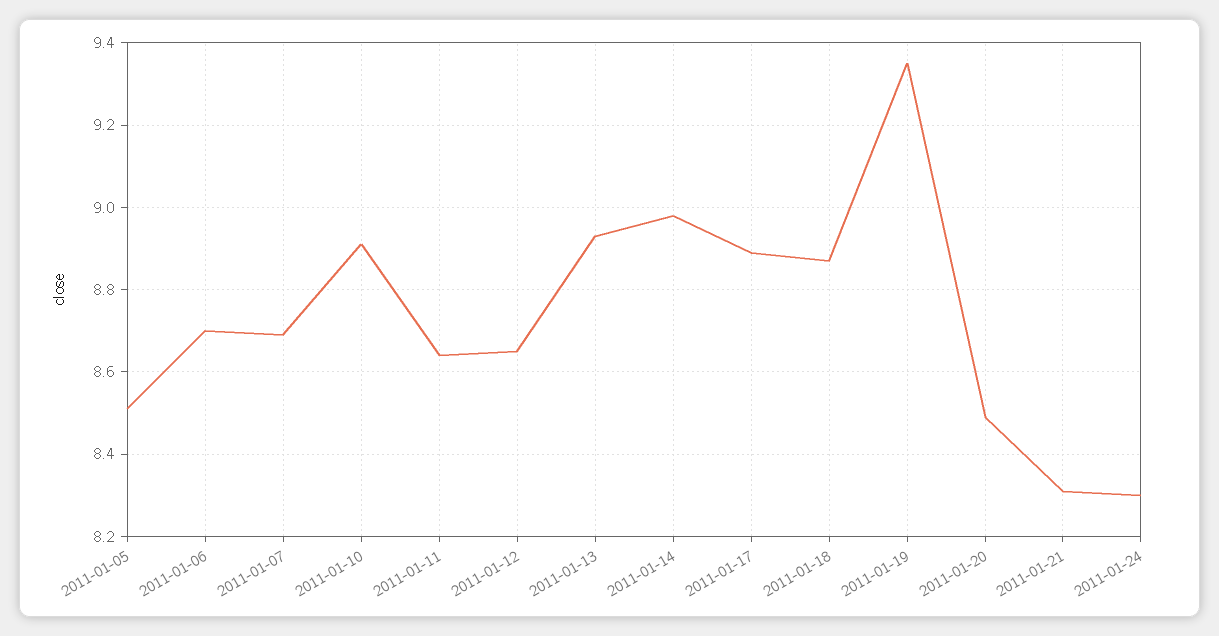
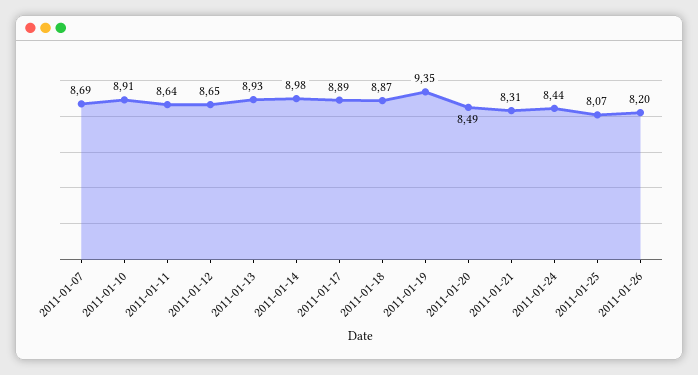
2011-01-05: 8.5 -> none
2011-01-06: 8.7 -> none
2011-01-24: 8.3 -> 8.44
2011-01-25: none -> 8.07
2011-01-26: none -> 8.2

